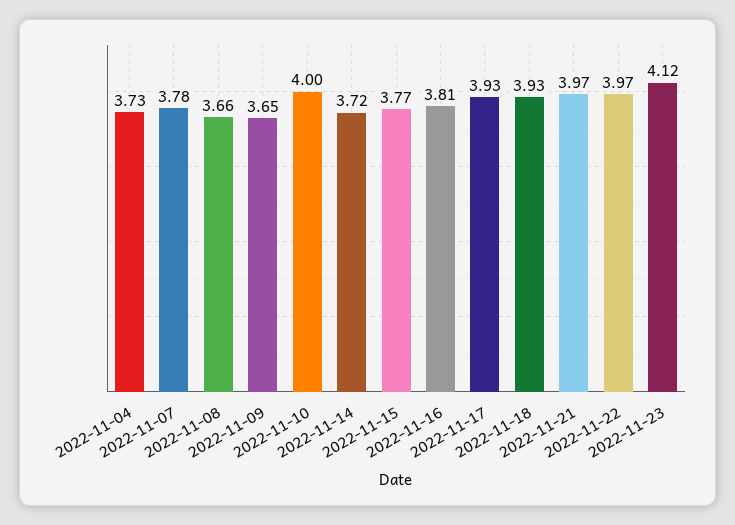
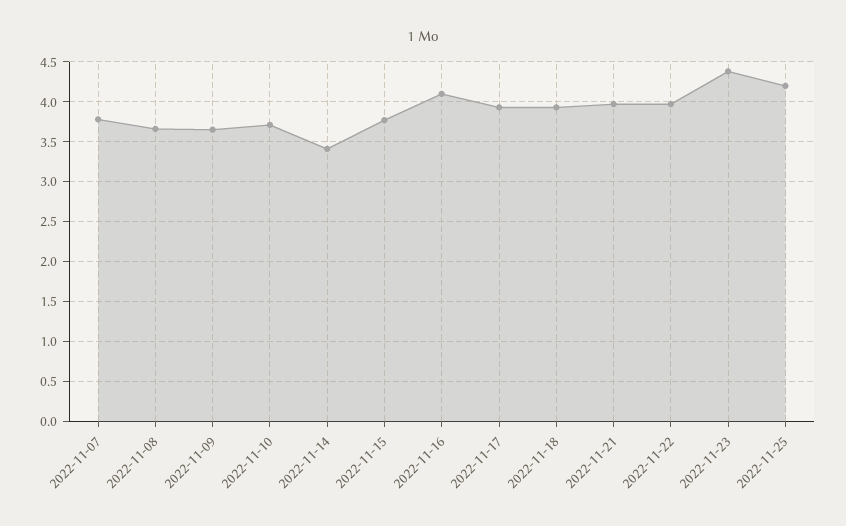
2022-11-04: 3.73 -> none
2022-11-10: 4 -> 3.7
2022-11-14: 3.72 -> 3.4
2022-11-16: 3.81 -> 4.1
2022-11-23: 4.12 -> 4.4
2022-11-25: none -> 4.2

